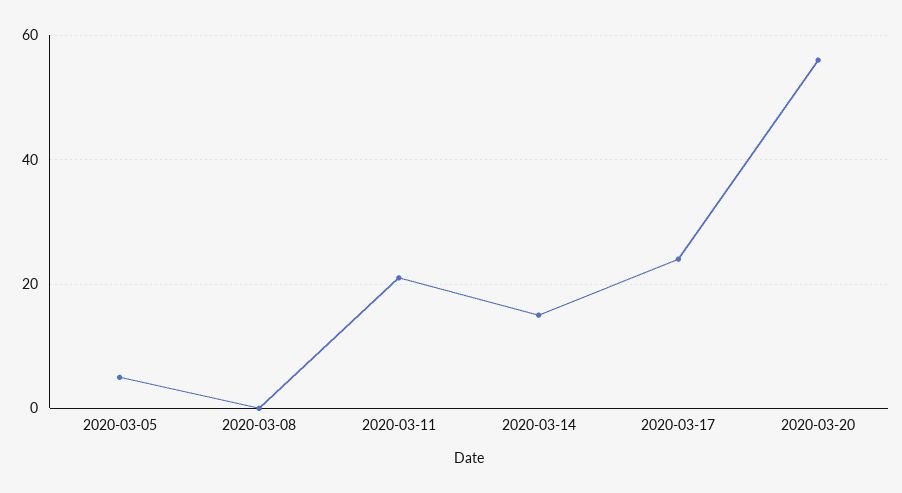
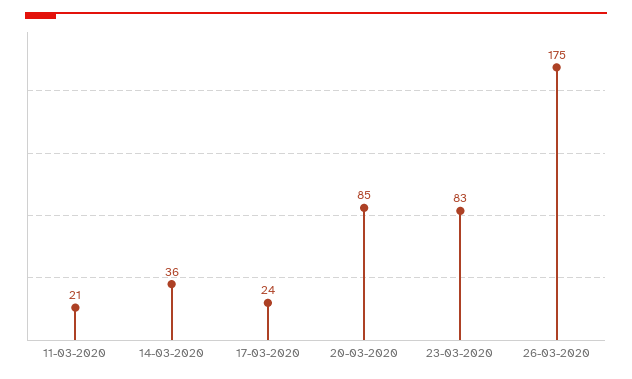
2020-03-05: 5 -> none
2020-03-08: 0 -> none
2020-03-14: 15 -> 36
2020-03-20: 55 -> 85
23-03-2020: none -> 83
26-03-2020: none -> 175

